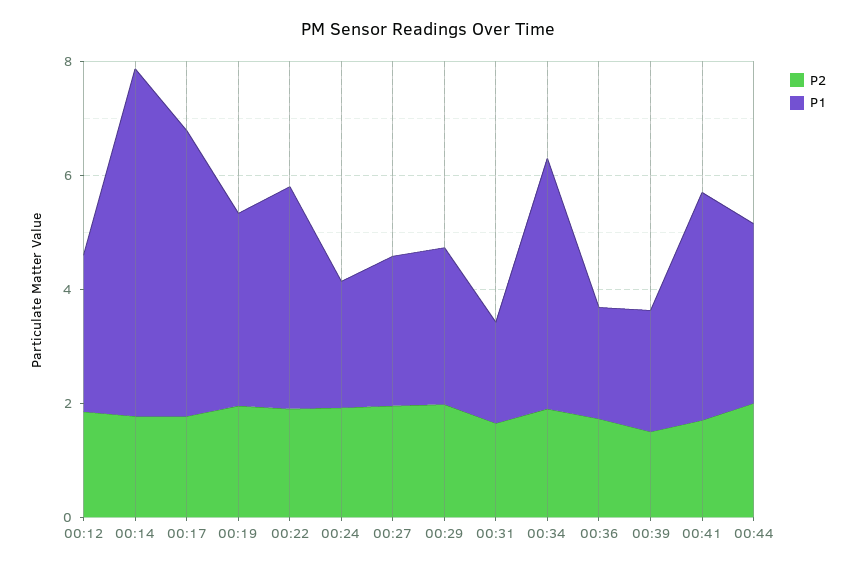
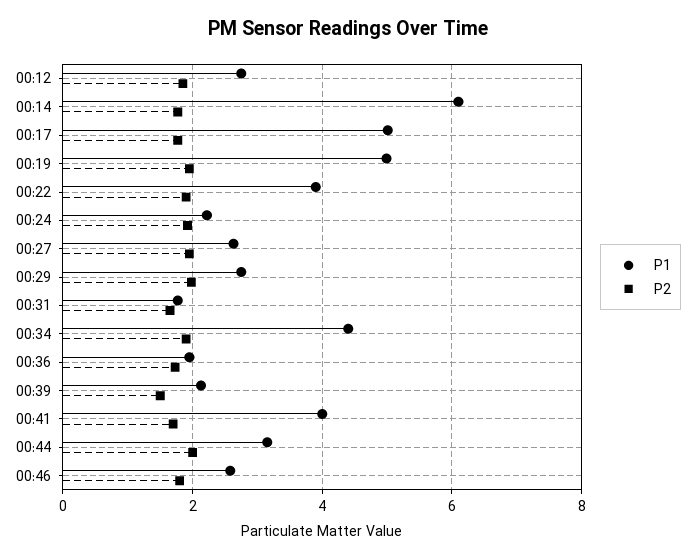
P1, 00:19: 3.5 -> 5
P1, 00:46: none -> 2.6
P2, 00:46: none -> 1.8

